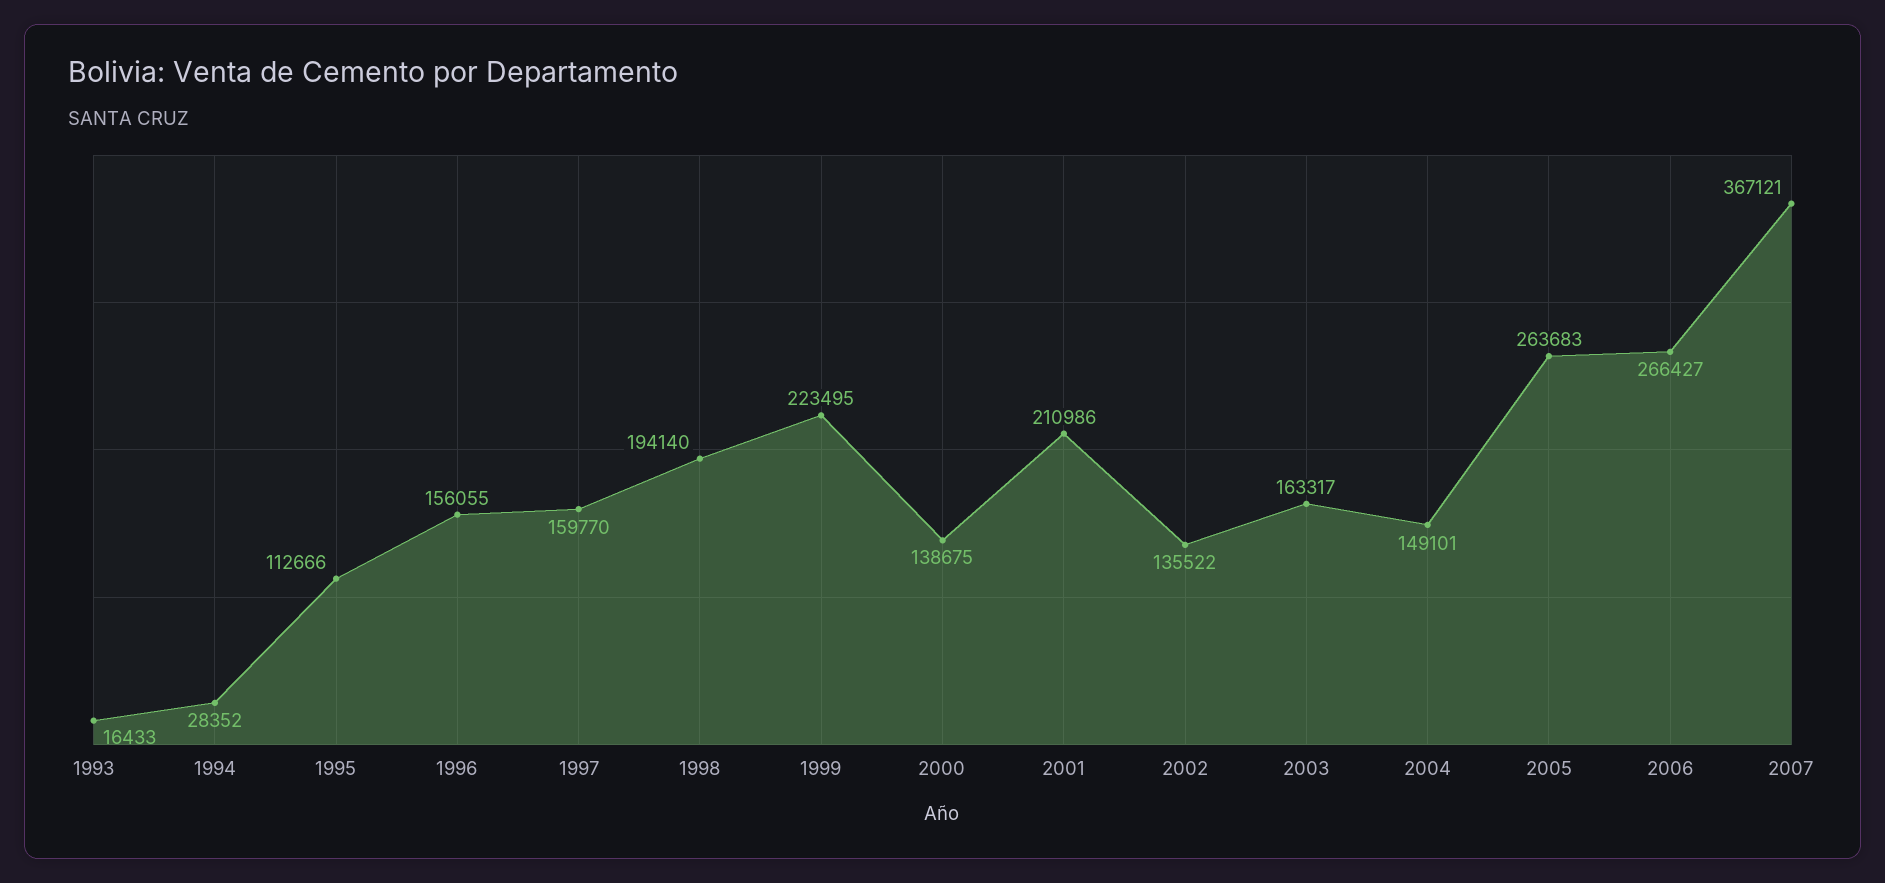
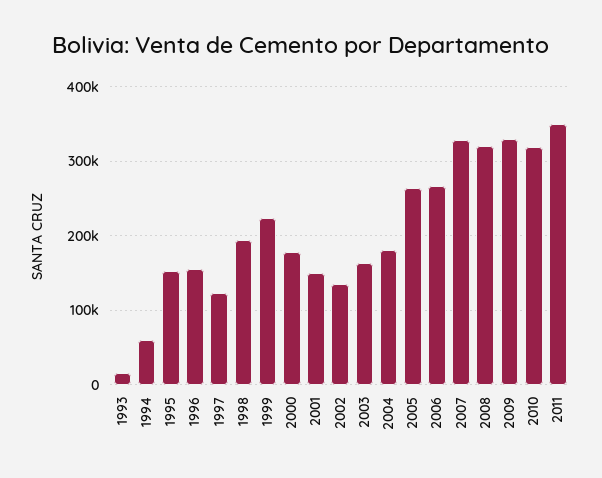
1994: 28352 -> 60000
1995: 112666 -> 150000
1997: 159770 -> 120000
2000: 138675 -> 180000
2001: 210986 -> 150000
2004: 149101 -> 180000
2007: 367121 -> 330000
2008: none -> 320000
2009: none -> 330000
2010: none -> 320000
2011: none -> 350000

